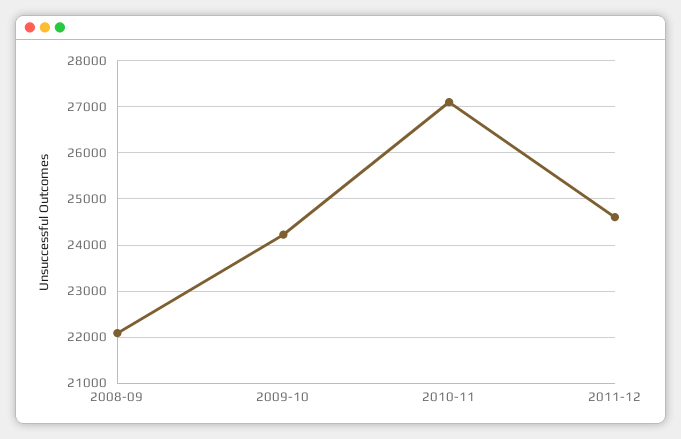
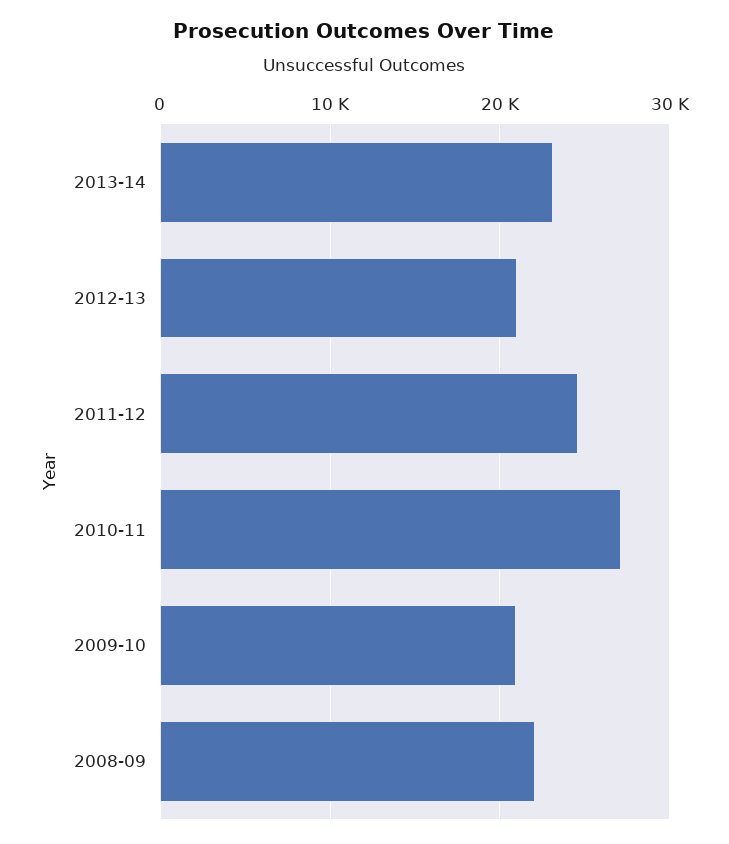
2009-10: 24200 -> 21000
2013-14: none -> 23000
2012-13: none -> 21000

